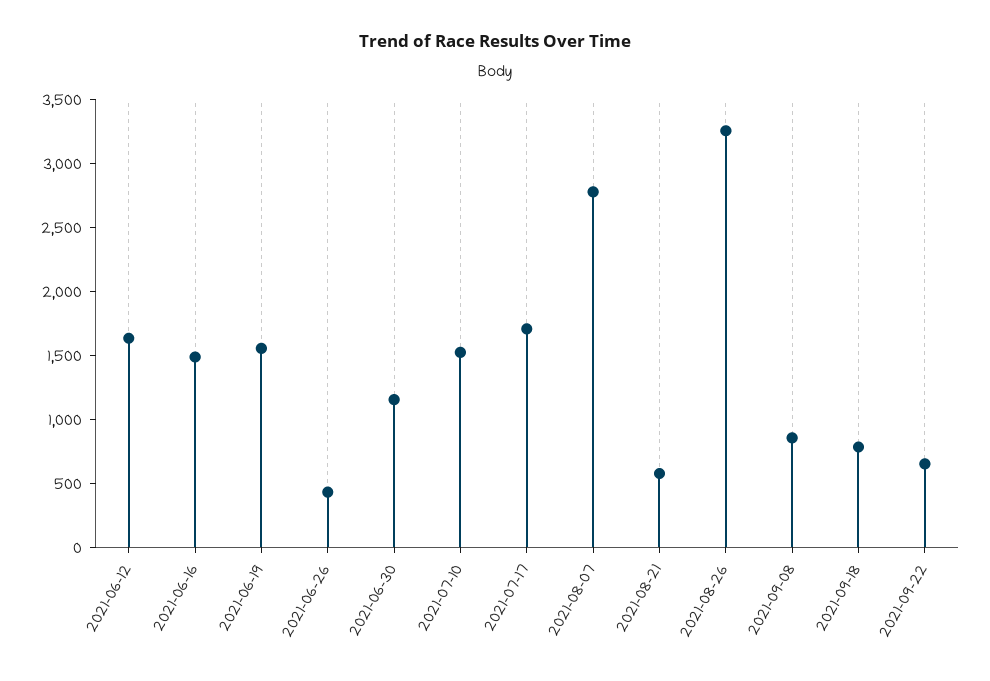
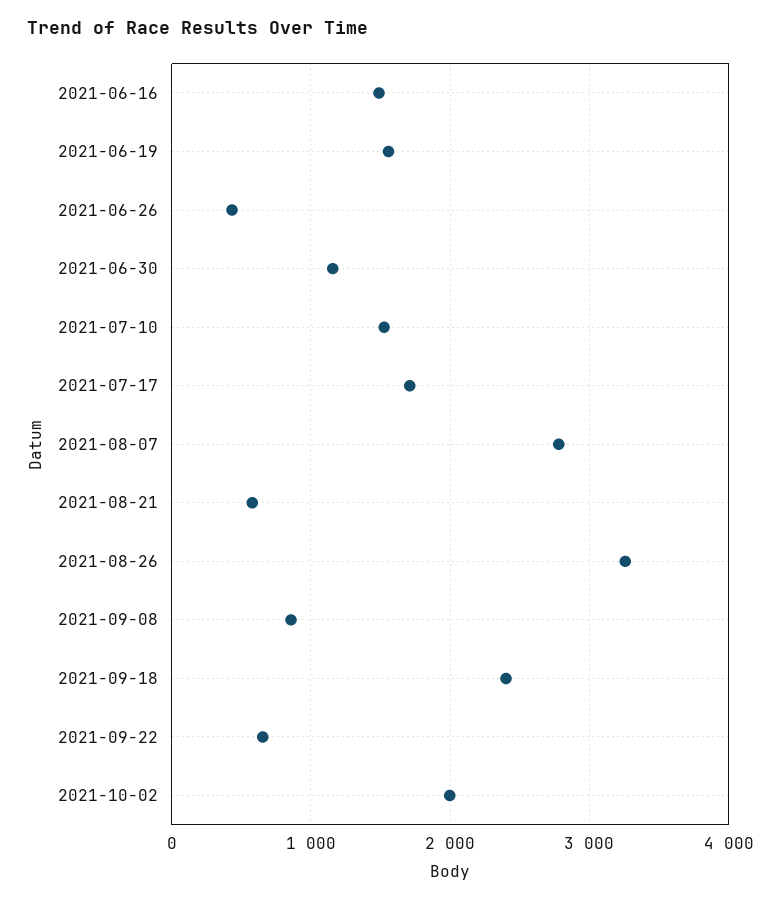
2021-06-12: 1600 -> none
2021-09-18: 800 -> 2400
2021-10-02: none -> 2000

